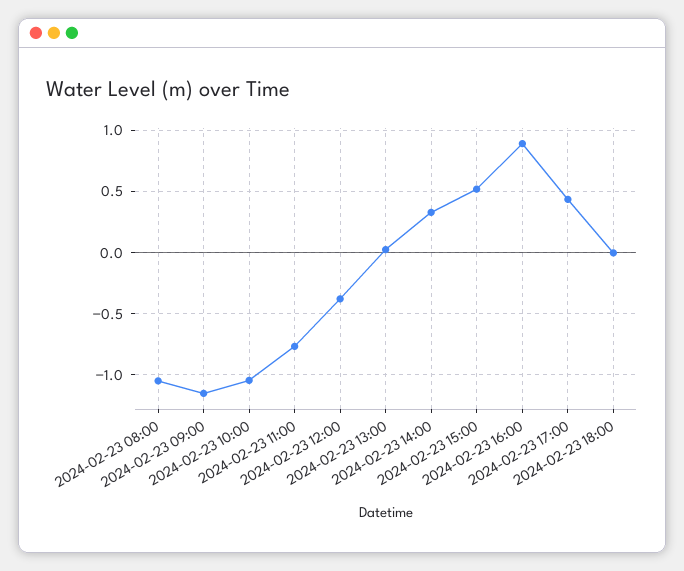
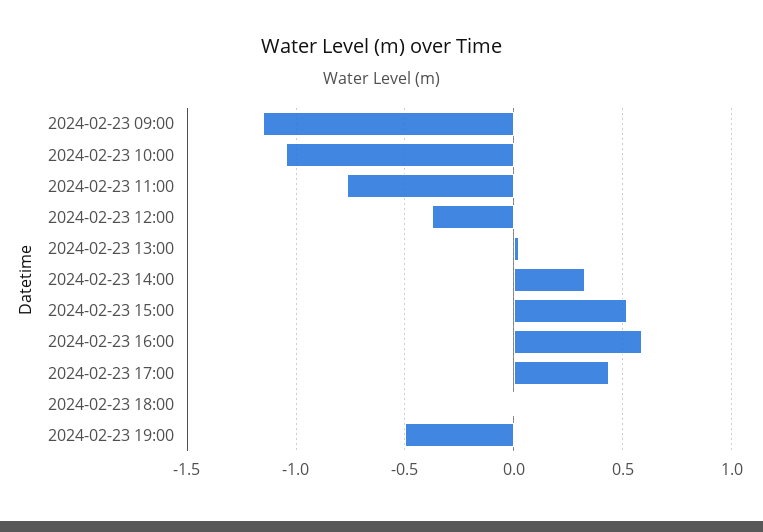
2024-02-23 08:00: -1.05 -> none
2024-02-23 16:00: 0.9 -> 0.6
2024-02-23 19:00: none -> -0.5

